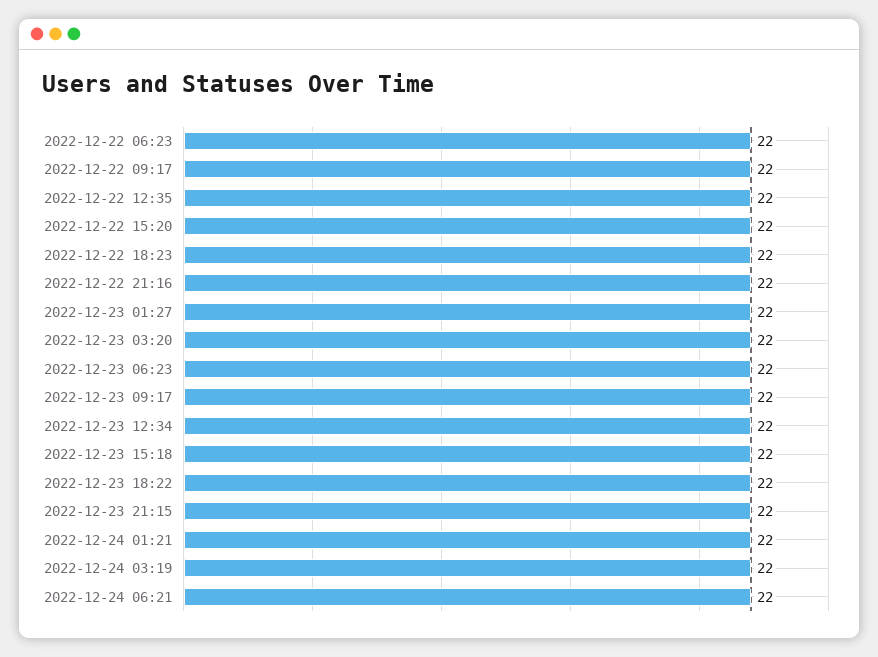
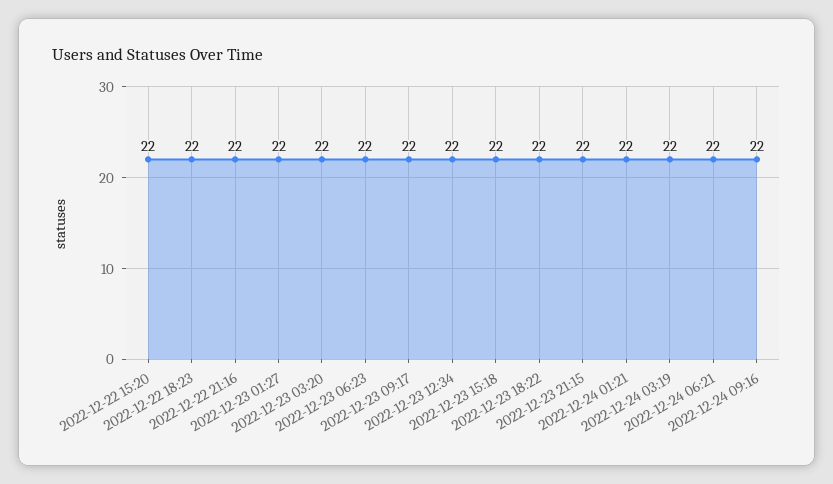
2022-12-22 06:23: 22 -> none
2022-12-22 09:17: 22 -> none
2022-12-22 12:35: 22 -> none
2022-12-24 09:16: none -> 22

